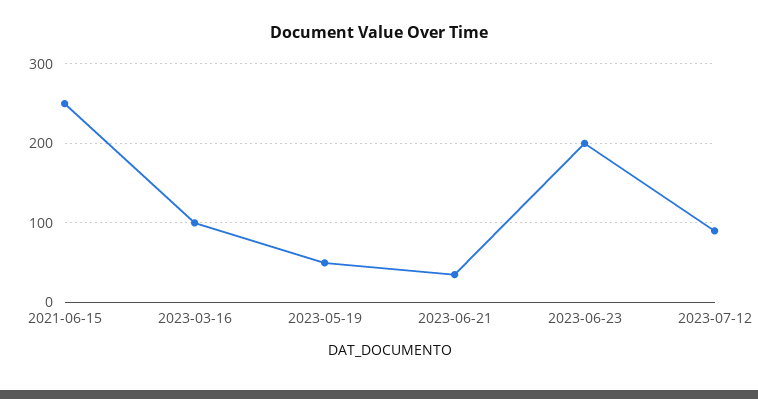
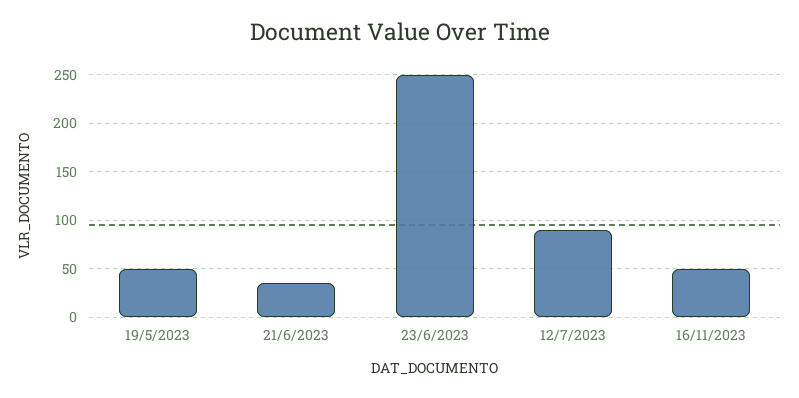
2021-06-15: 250 -> none
2023-03-16: 100 -> none
2023-06-23: 200 -> 250
16/11/2023: none -> 50

